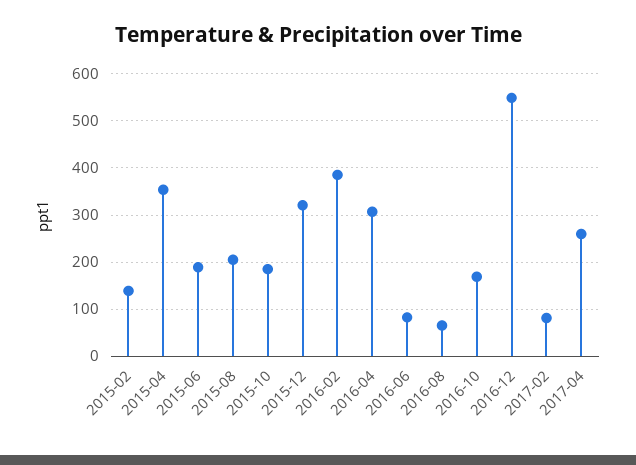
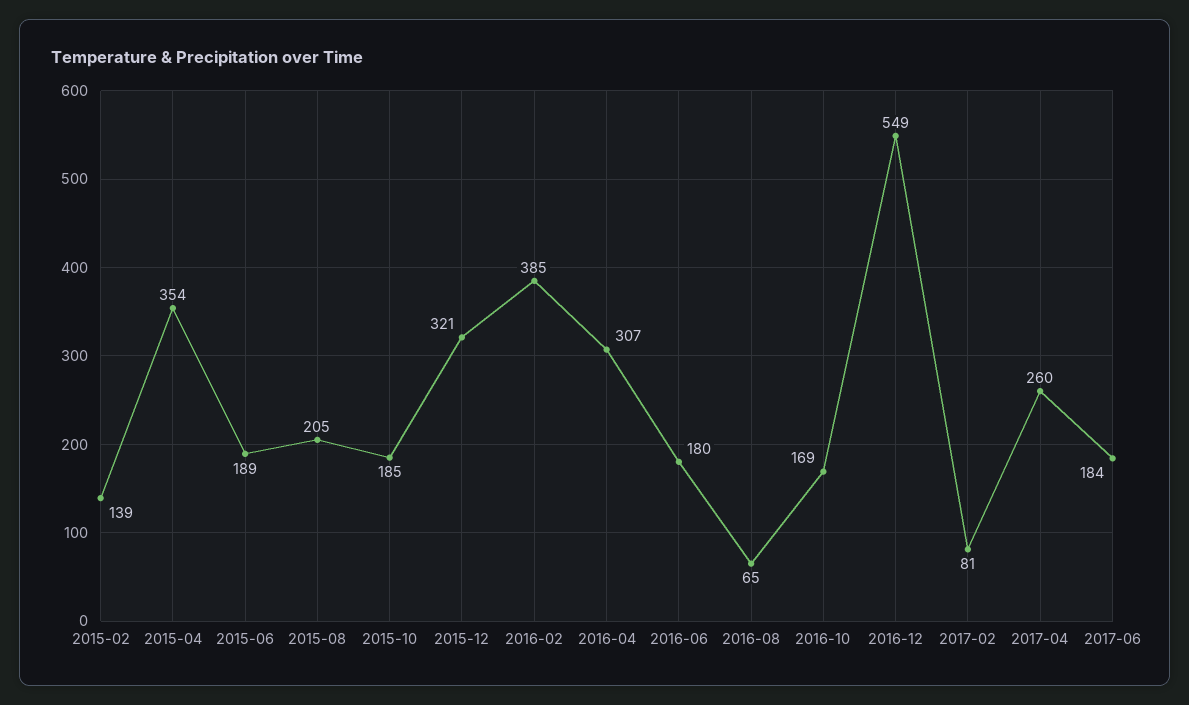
2016-06: 80 -> 180
2017-06: none -> 184

